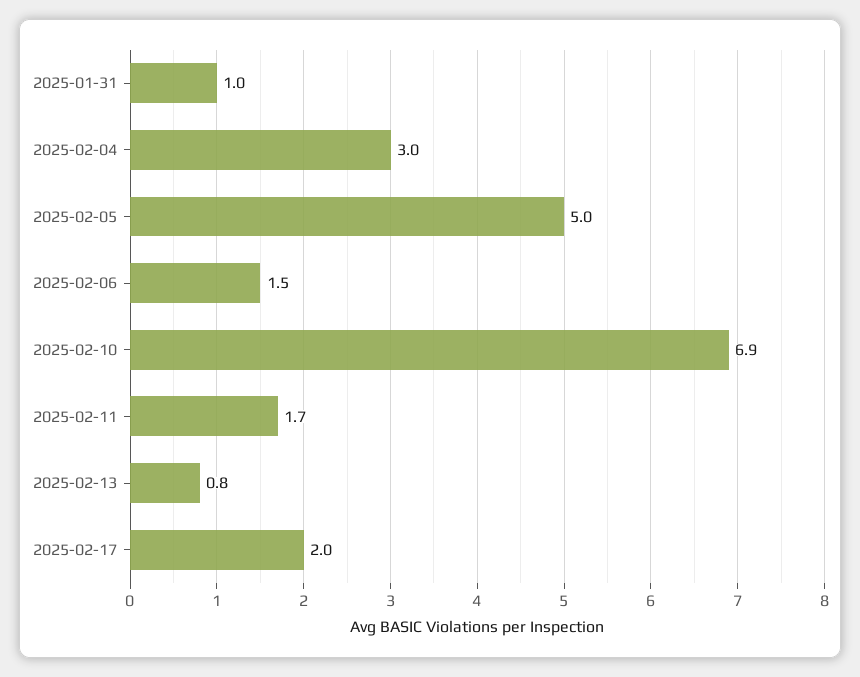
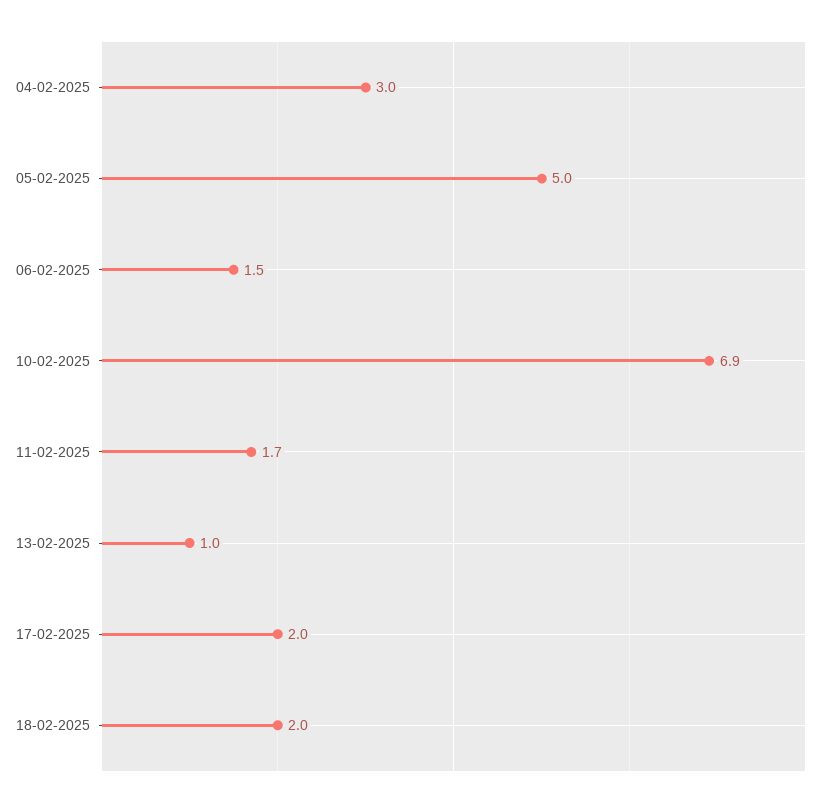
2025-01-31: 1 -> none
2025-02-13: 0.8 -> 1
18-02-2025: none -> 2

